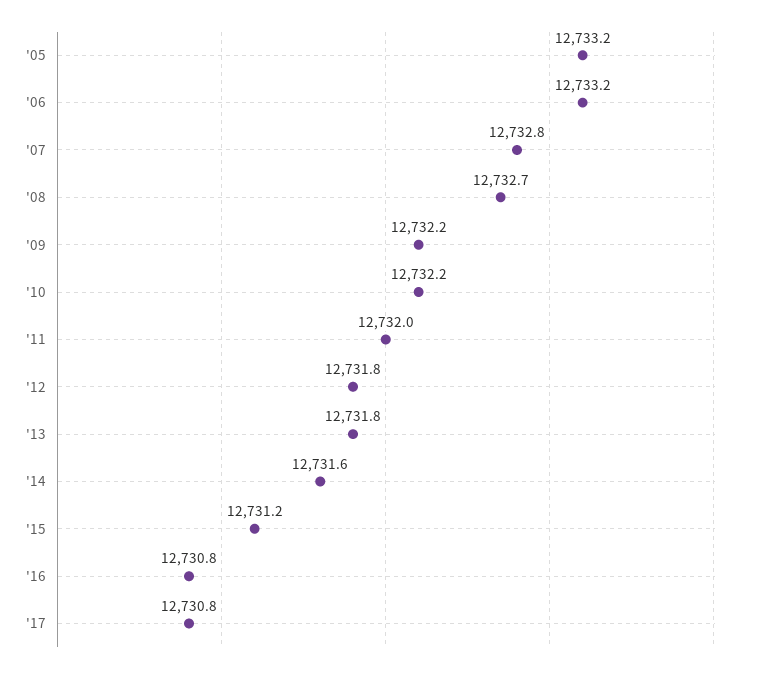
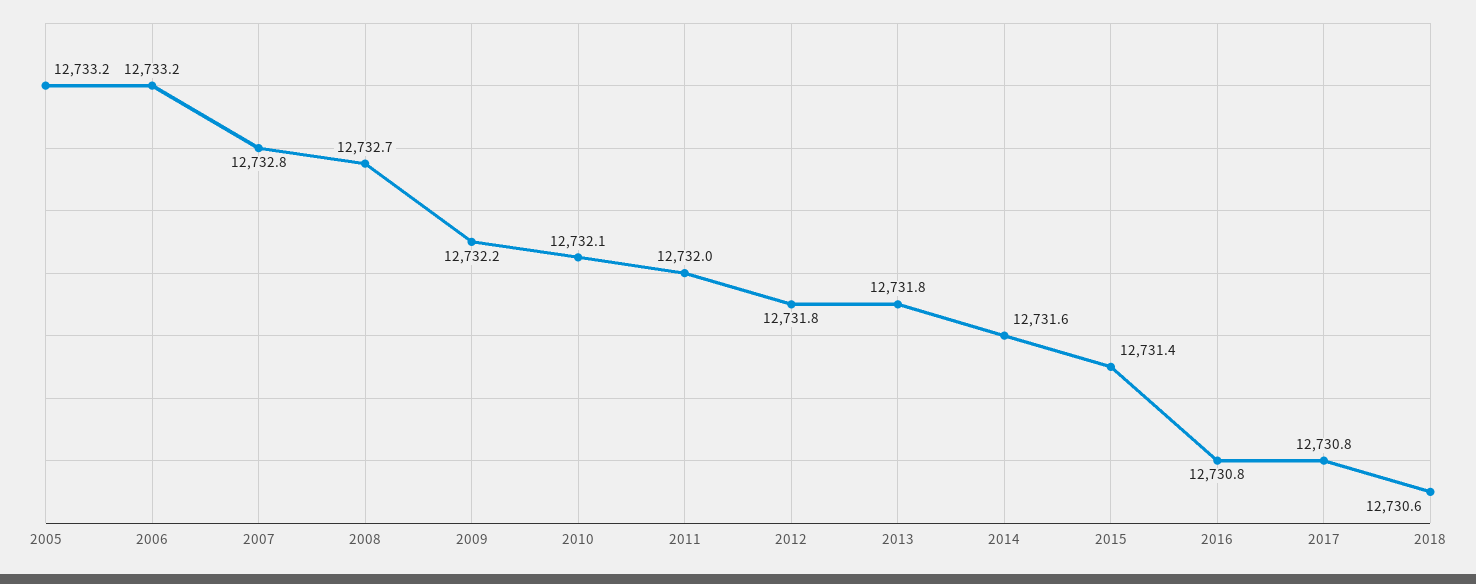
'10: 12732.2 -> 12732.1
'15: 12731.2 -> 12731.4
2018: none -> 12730.6

